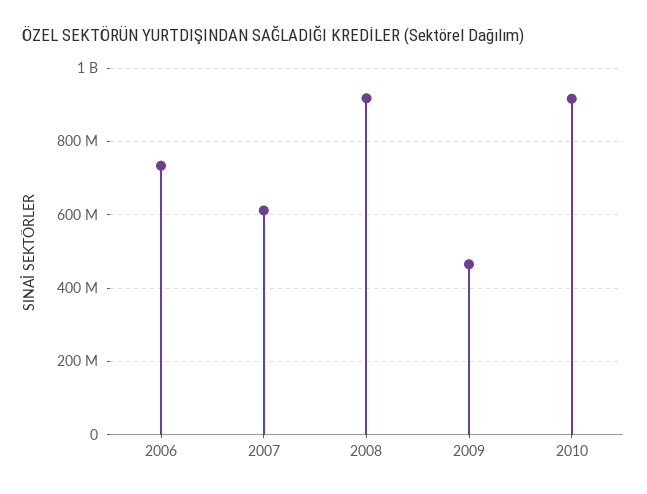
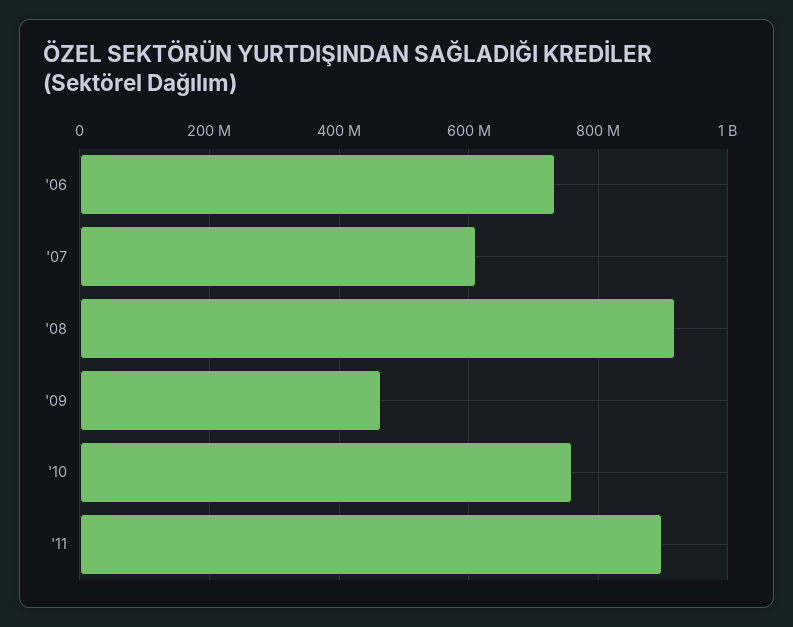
2010: 920000000 -> 760000000
'11: none -> 900000000

